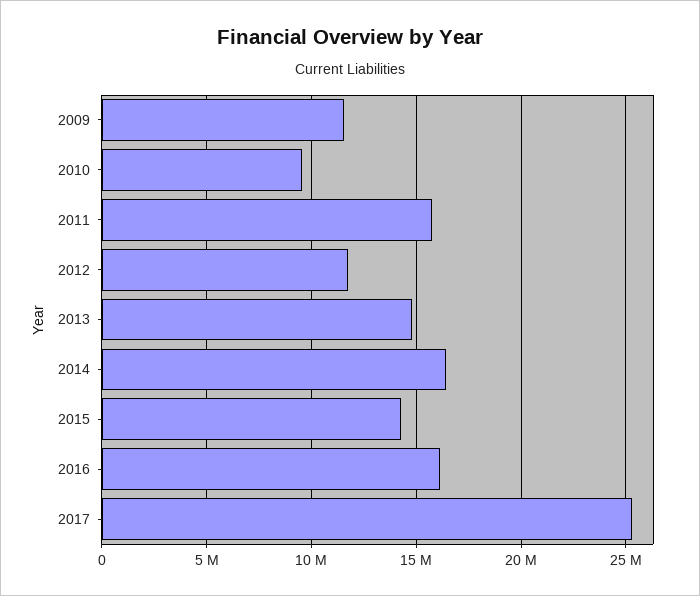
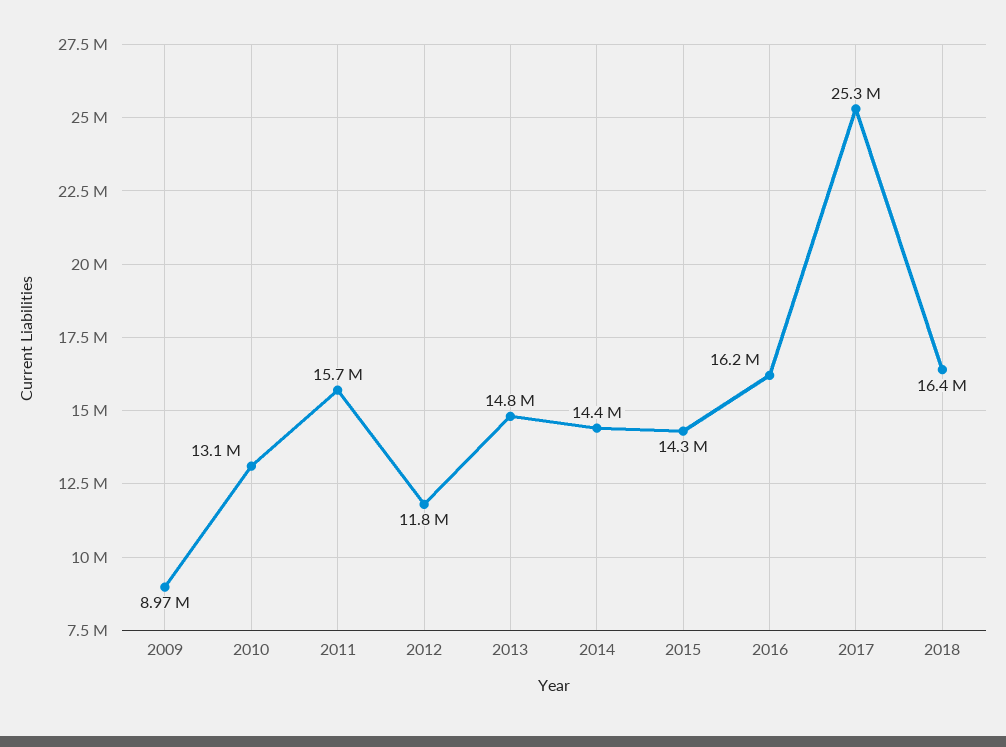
2009: 11500000 -> 8970000
2010: 9500000 -> 13100000
2014: 16500000 -> 14400000
2018: none -> 16400000

